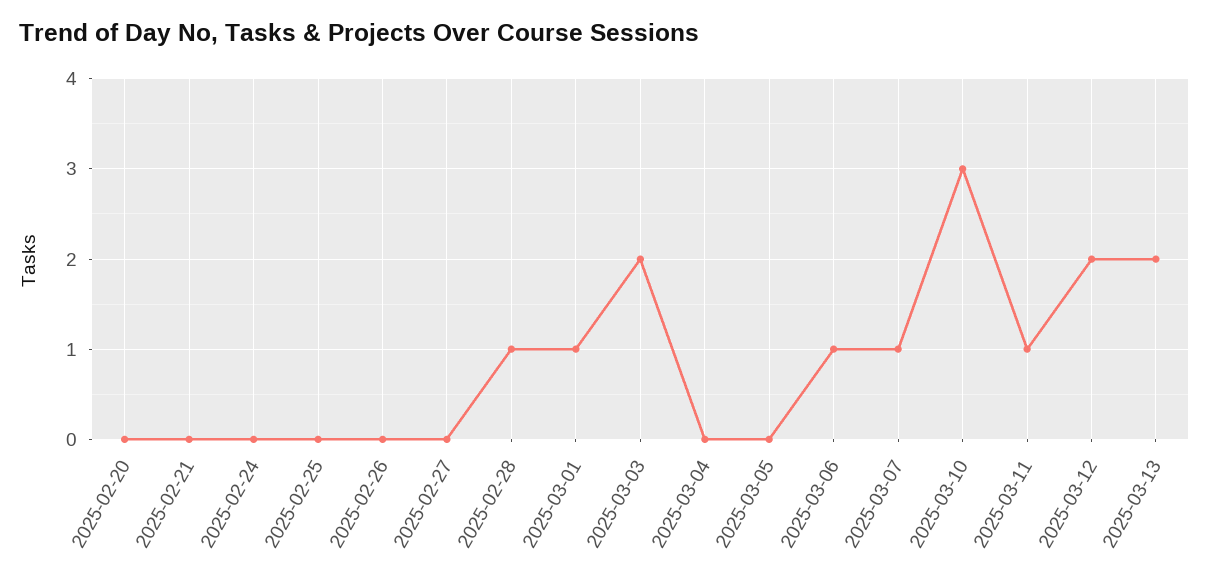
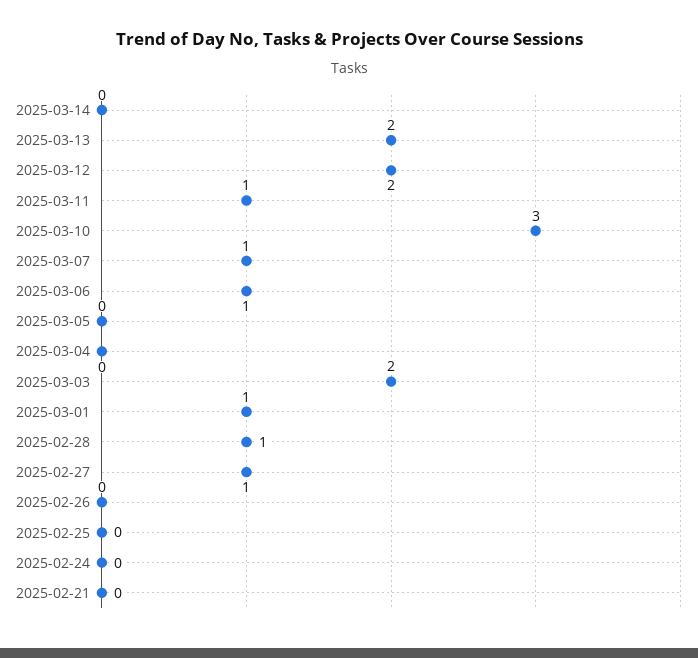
2025-02-20: 0 -> none
2025-02-27: 0 -> 1
2025-03-14: none -> 0

